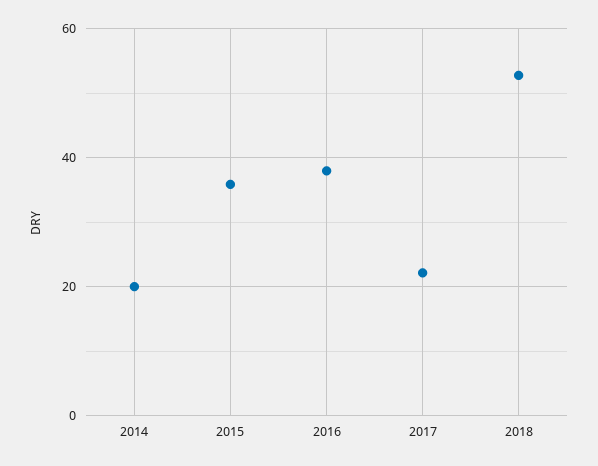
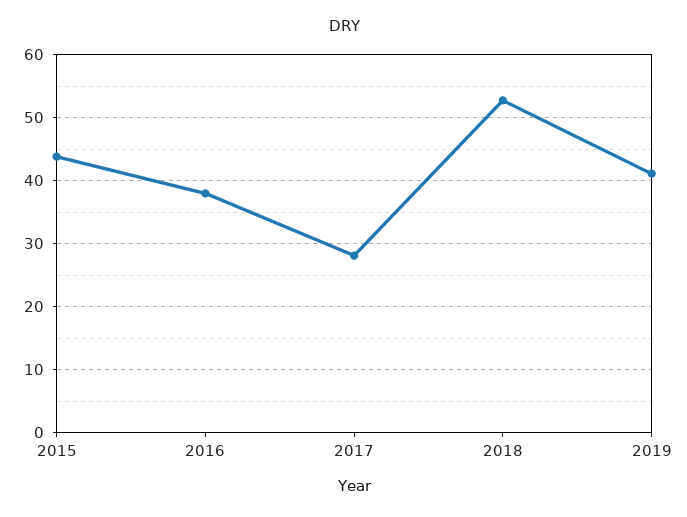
2014: 20 -> none
2015: 36 -> 44
2017: 22 -> 28
2019: none -> 41

